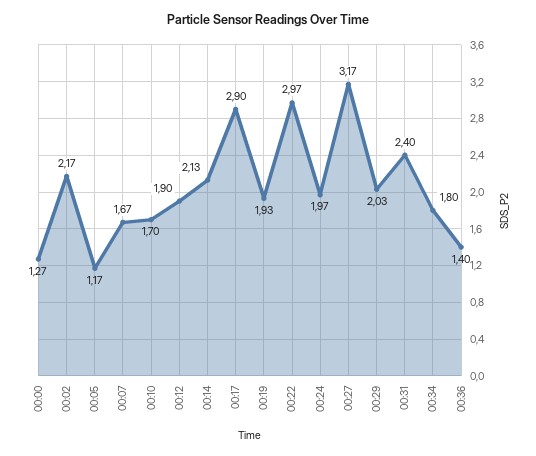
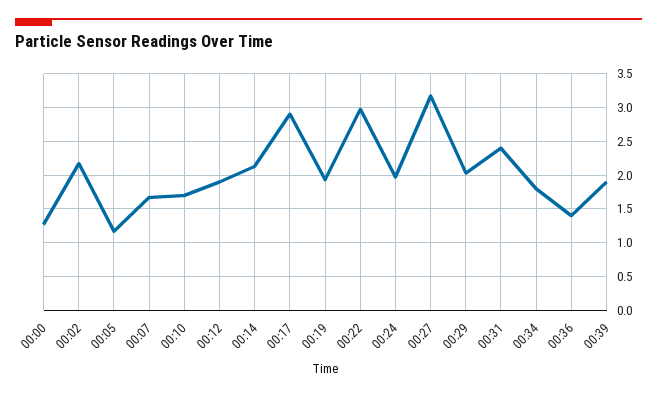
00:39: none -> 1.9

